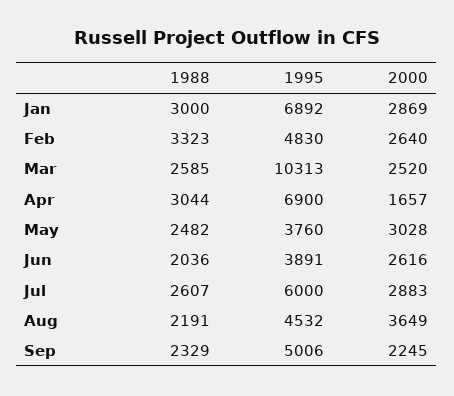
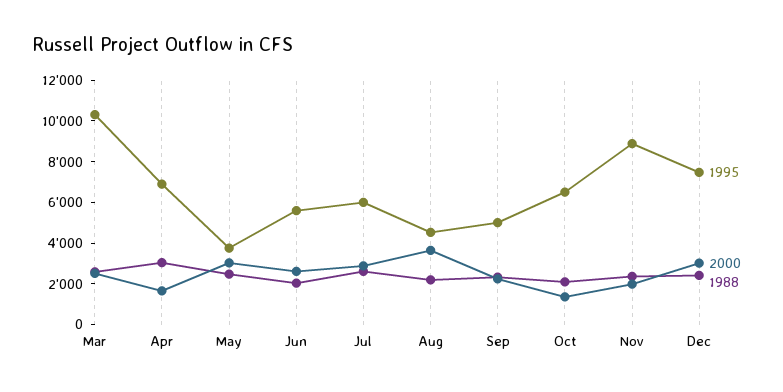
1988, Jan: 3000 -> none
1995, Jan: 6892 -> none
2000, Jan: 2869 -> none
1988, Feb: 3323 -> none
1995, Feb: 4830 -> none
2000, Feb: 2640 -> none
1995, Jun: 3891 -> 5500
1995, Oct: none -> 6500
2000, Oct: none -> 1500
1988, Oct: none -> 2000
1995, Nov: none -> 9000
2000, Nov: none -> 2000
1988, Nov: none -> 2500
1995, Dec: none -> 7500
2000, Dec: none -> 3000
1988, Dec: none -> 2500

